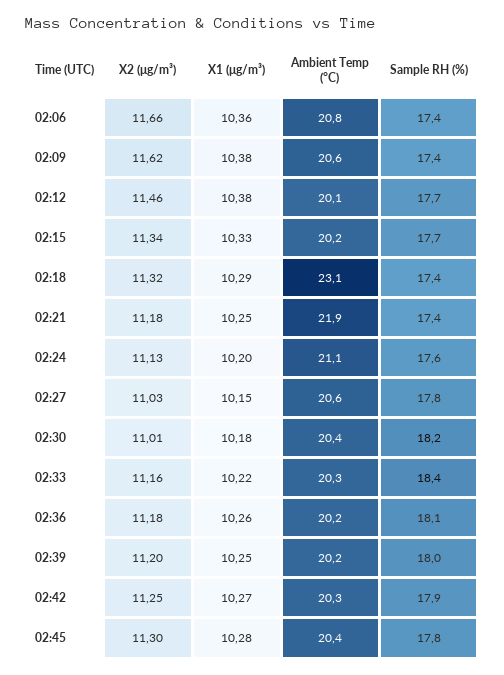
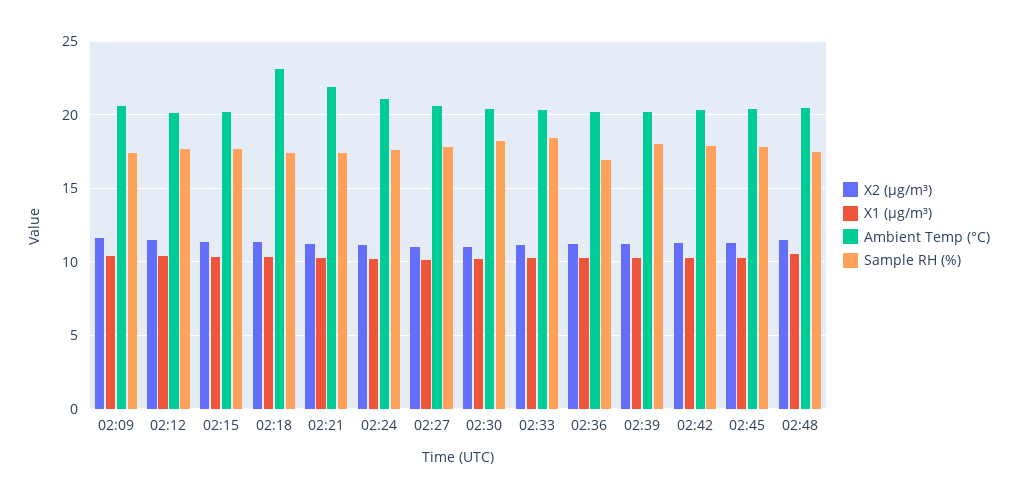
X2 (μg/m³), 02:06: 11.66 -> none
X1 (μg/m³), 02:06: 10.36 -> none
Ambient Temp (°C), 02:06: 20.8 -> none
Sample RH (%), 02:06: 17.4 -> none
Sample RH (%), 02:36: 18.1 -> 17
X2 (μg/m³), 02:48: none -> 11.5
X1 (μg/m³), 02:48: none -> 10.5
Ambient Temp (°C), 02:48: none -> 20.5
Sample RH (%), 02:48: none -> 17.5

